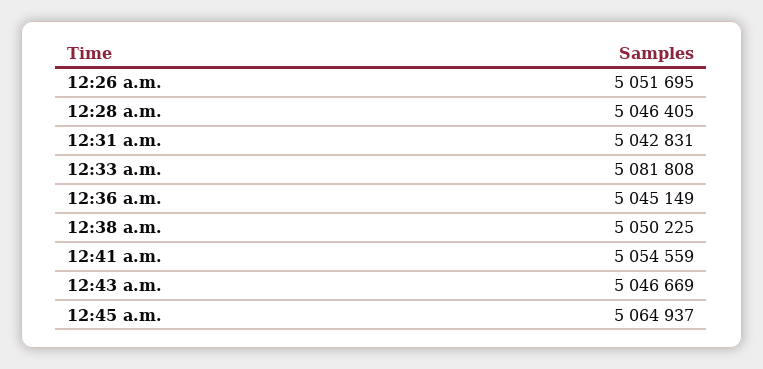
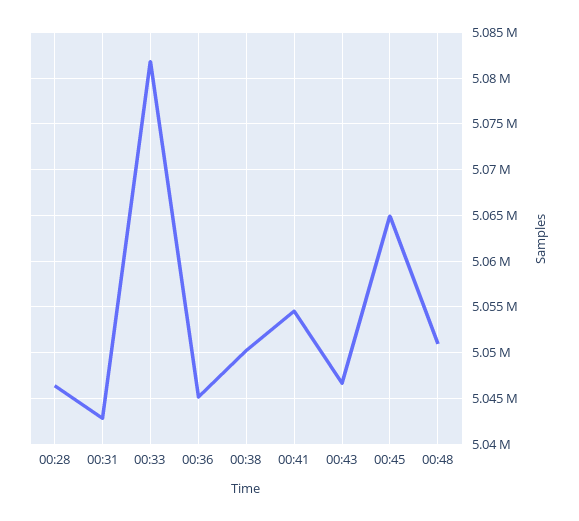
12:26 a.m.: 5051695 -> none
00:48: none -> 5051000

